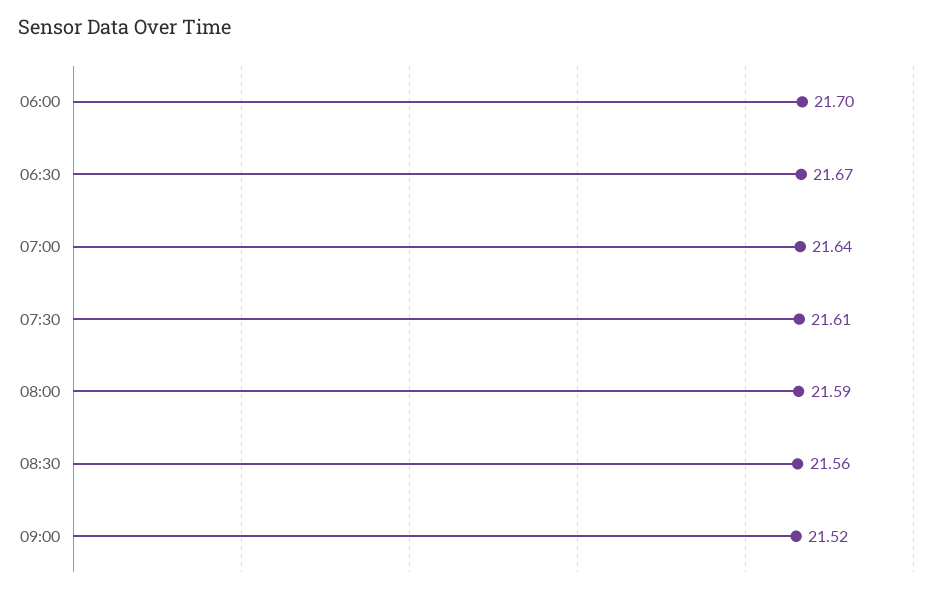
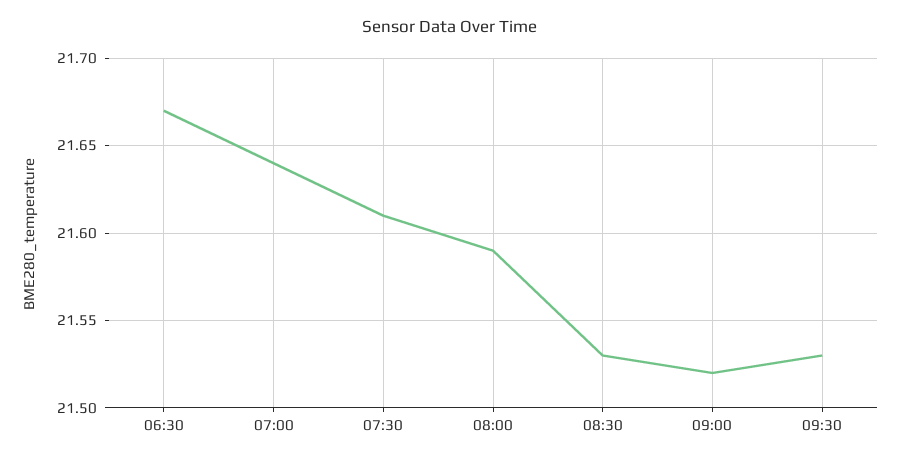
06:00: 21.7 -> none
08:30: 21.56 -> 21.53
09:30: none -> 21.53

